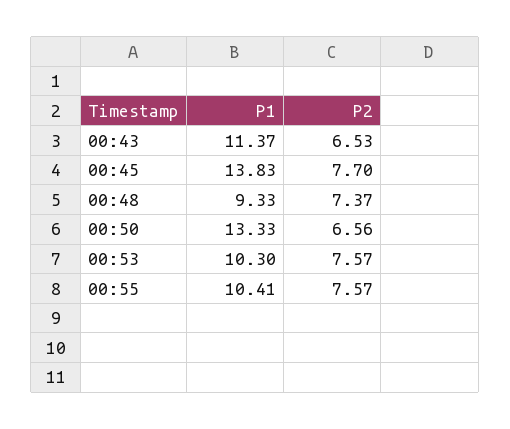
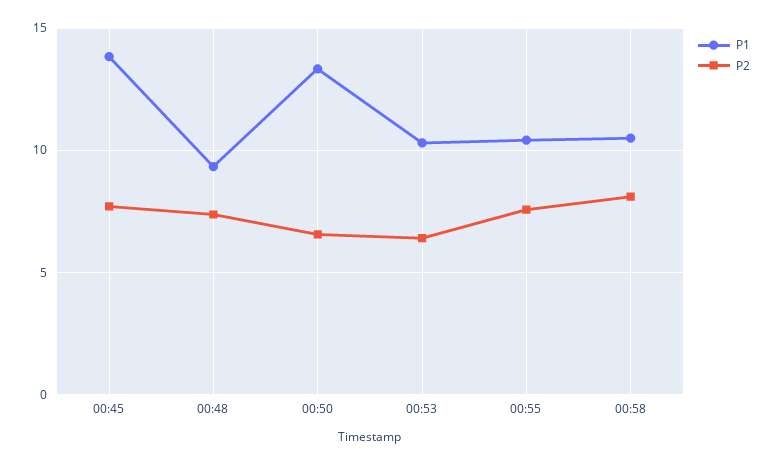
P1, 00:43: 11.37 -> none
P2, 00:43: 6.53 -> none
P2, 00:53: 7.57 -> 6.5
P1, 00:58: none -> 10.5
P2, 00:58: none -> 8

